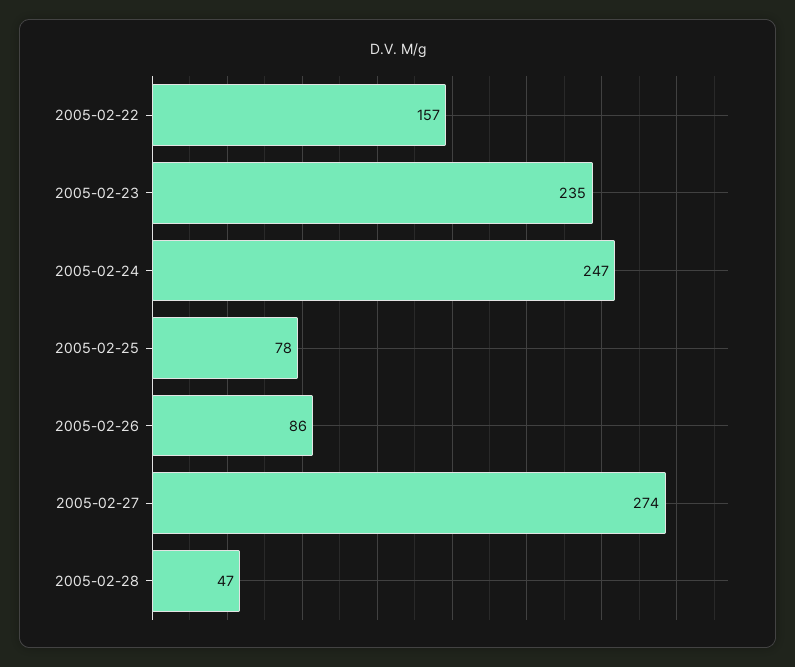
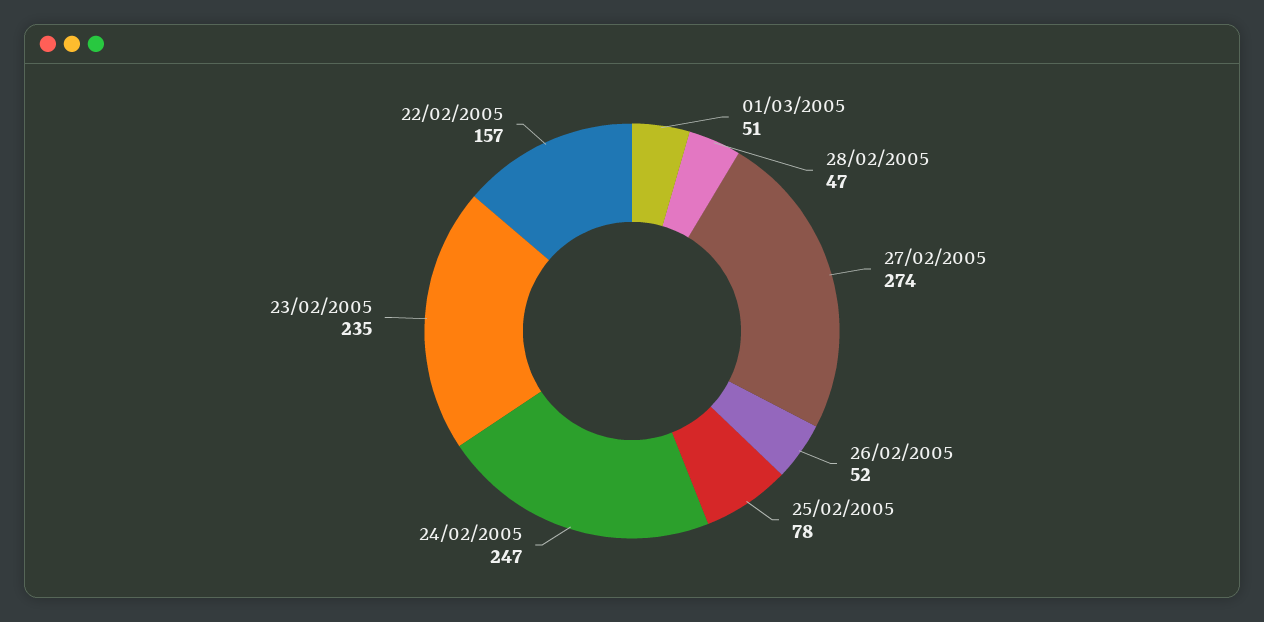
2005-02-26: 86 -> 52
01/03/2005: none -> 51

